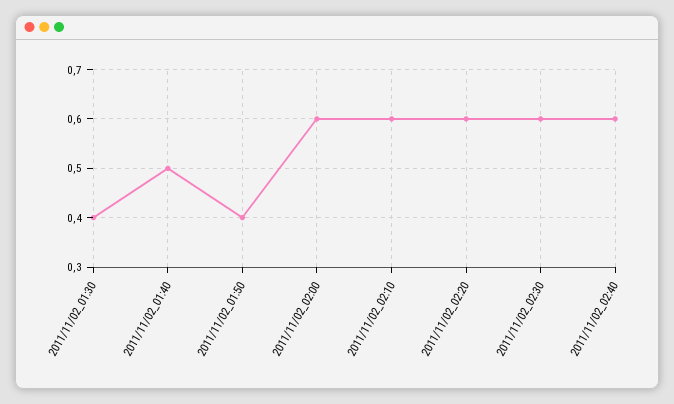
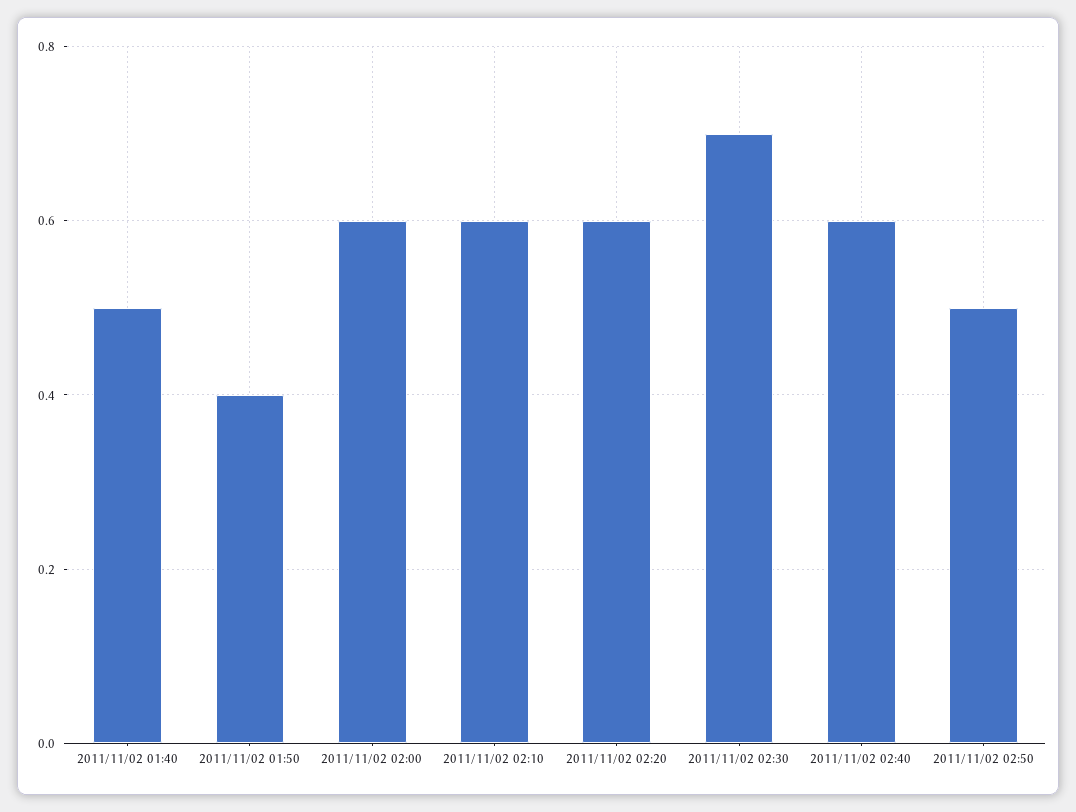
2011/11/02_01:30: 0.4 -> none
2011/11/02_02:30: 0.6 -> 0.7
2011/11/02 02:50: none -> 0.5

